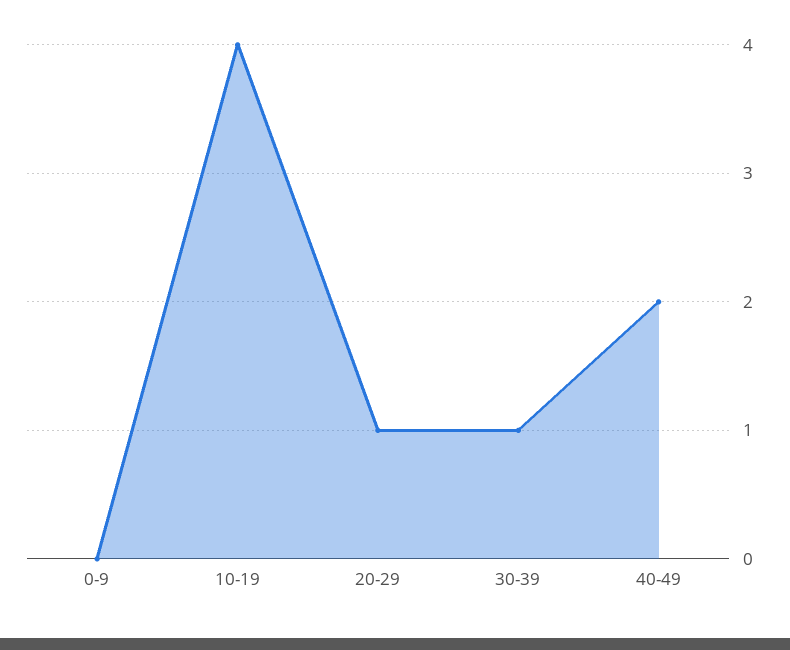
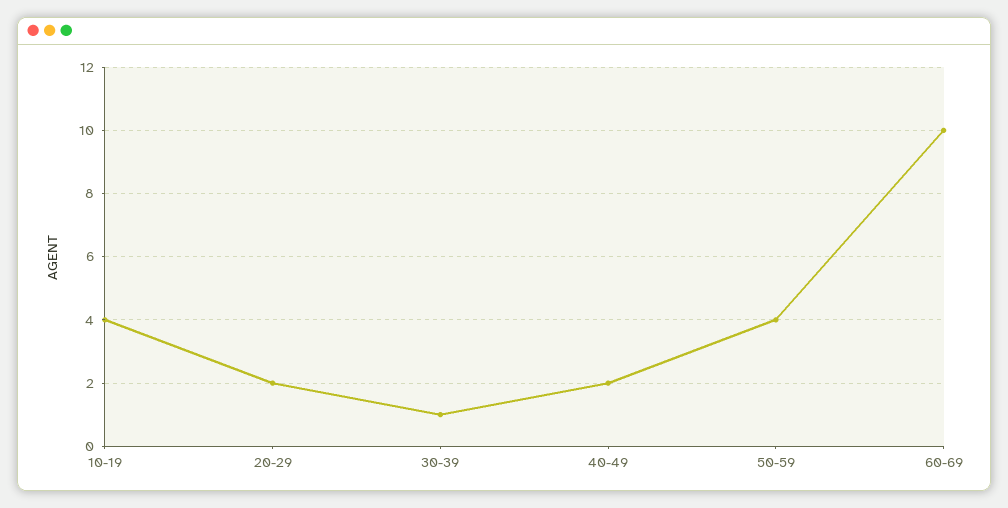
0-9: 0 -> none
20-29: 1 -> 2
50-59: none -> 4
60-69: none -> 10

